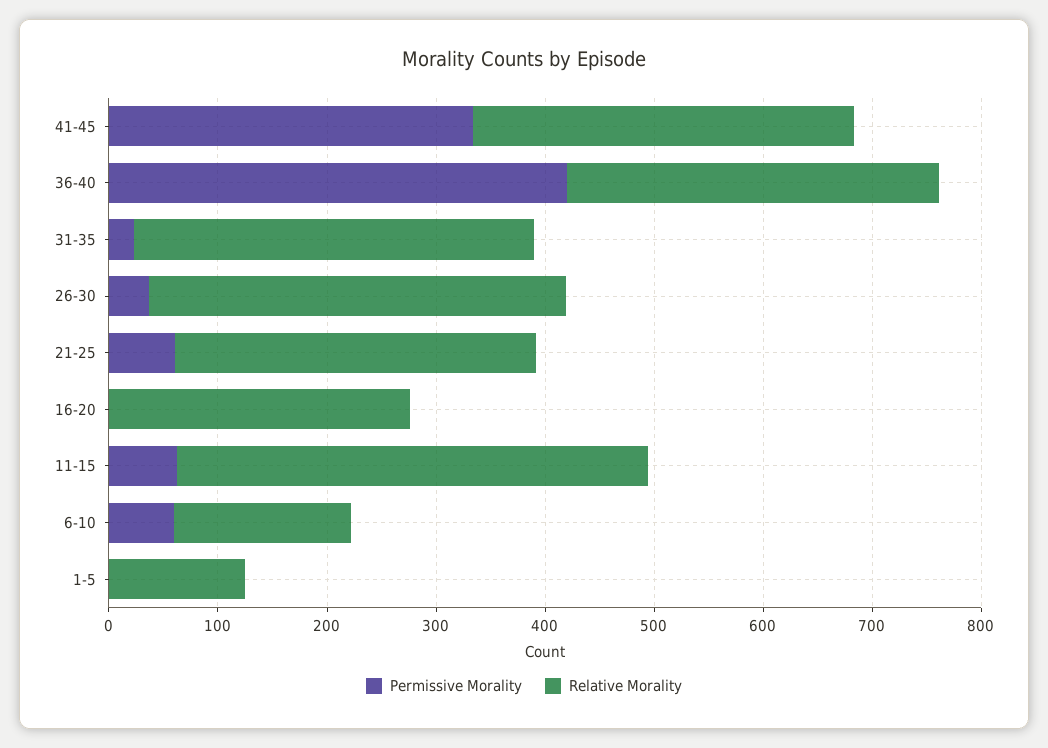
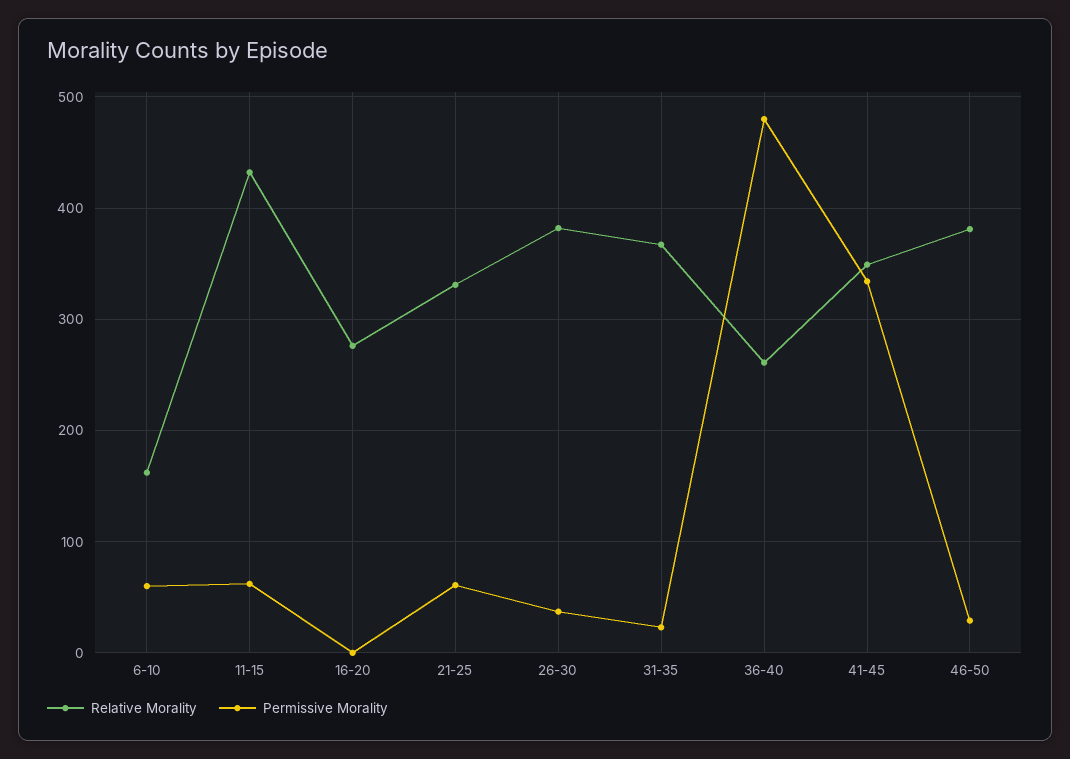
Permissive Morality, 36-40: 420 -> 480
Relative Morality, 36-40: 340 -> 260
Permissive Morality, 1-5: 0 -> none
Relative Morality, 1-5: 120 -> none
Relative Morality, 46-50: none -> 380
Permissive Morality, 46-50: none -> 30

